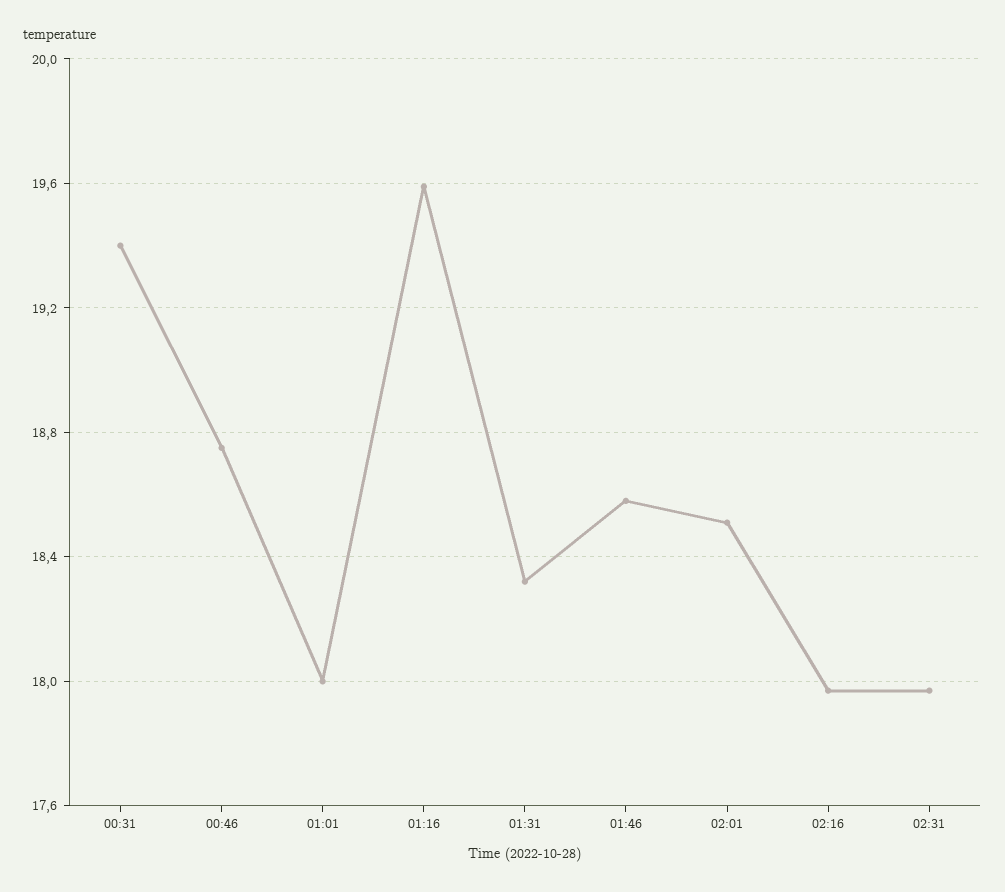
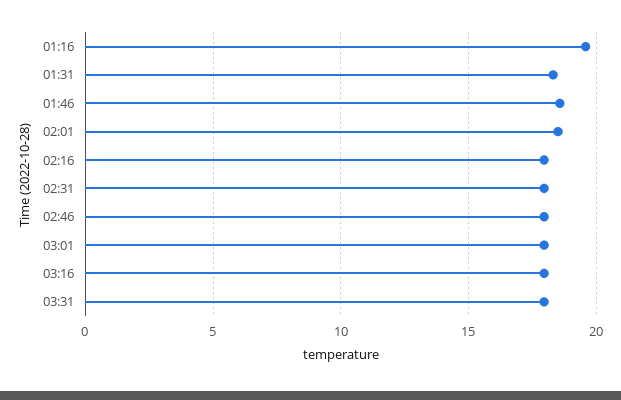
00:31: 19.4 -> none
00:46: 18.75 -> none
01:01: 18 -> none
02:46: none -> 18
03:01: none -> 18
03:16: none -> 18
03:31: none -> 18

